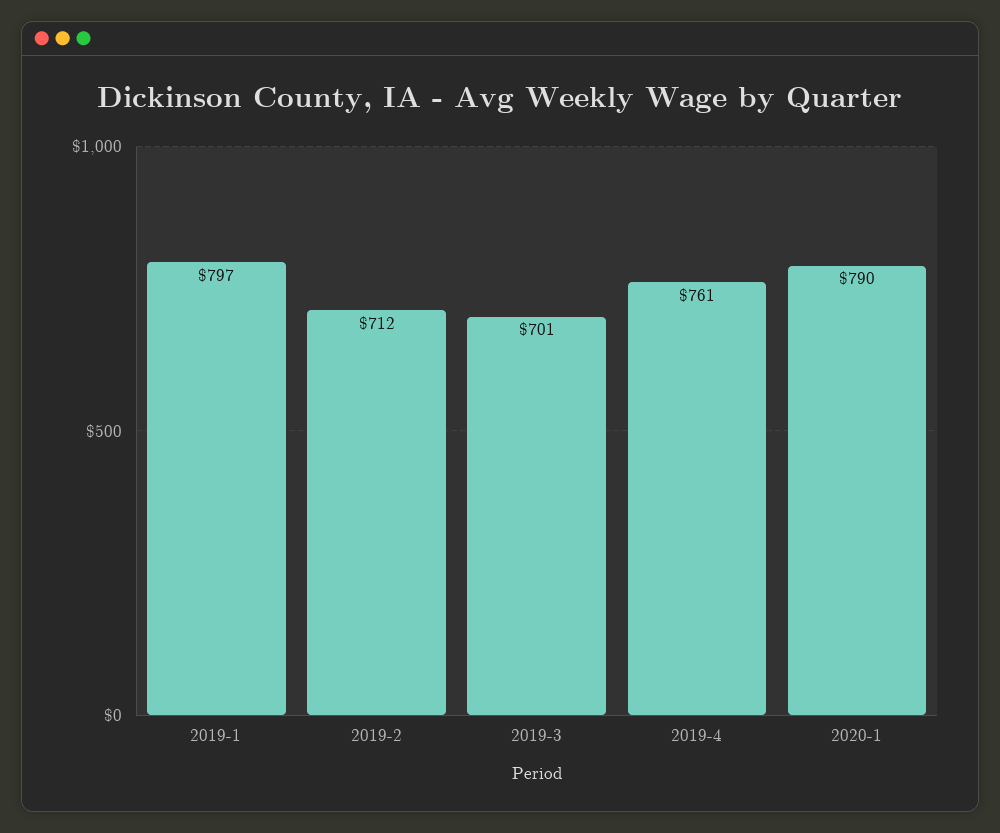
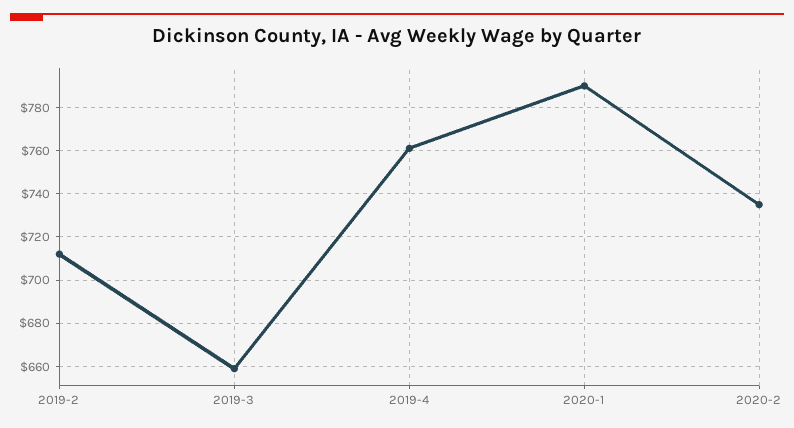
2019-1: 797 -> none
2019-3: 701 -> 660
2020-2: none -> 735

